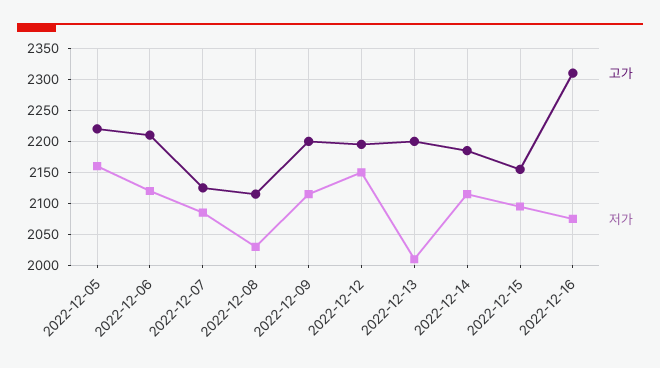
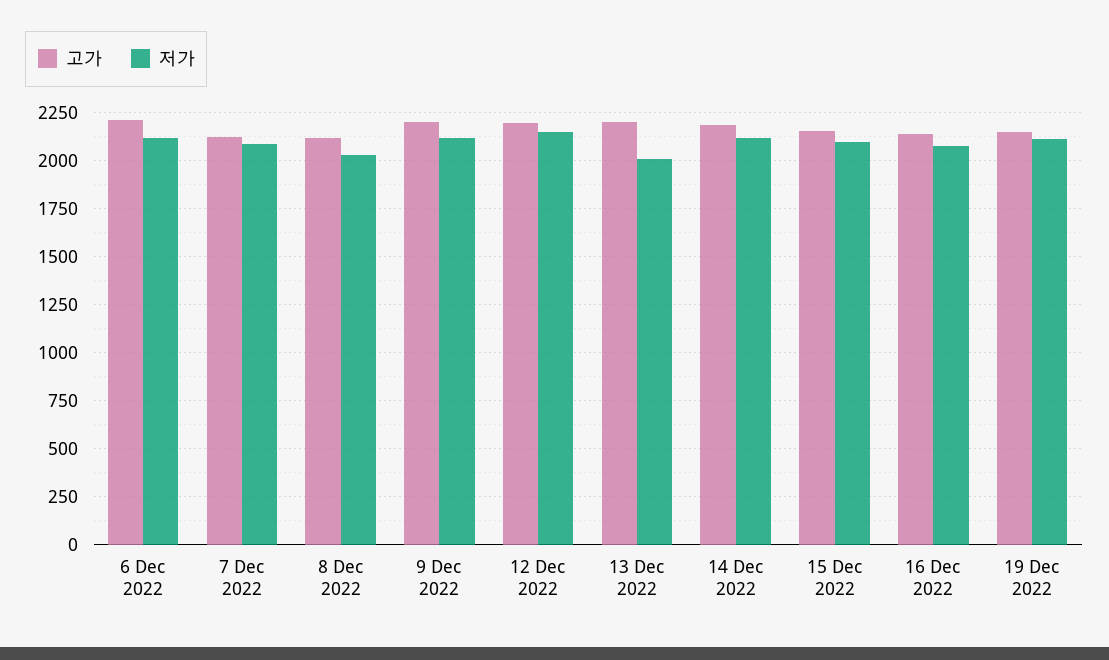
고가, 2022-12-05: 2220 -> none
저가, 2022-12-05: 2160 -> none
고가, 2022-12-16: 2310 -> 2150
고가, 19 Dec 2022: none -> 2150
저가, 19 Dec 2022: none -> 2100

